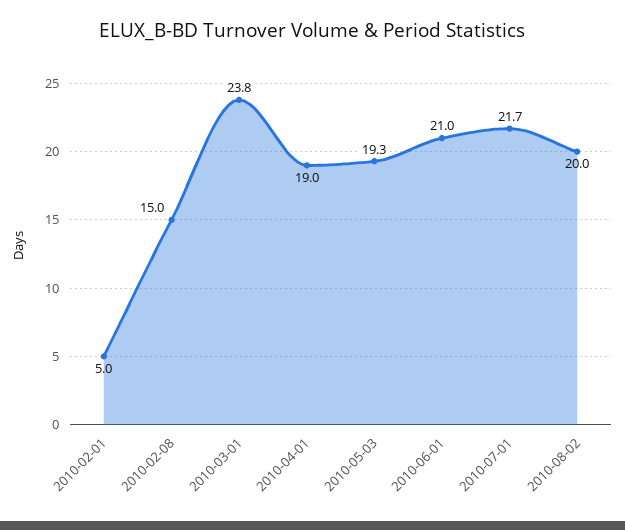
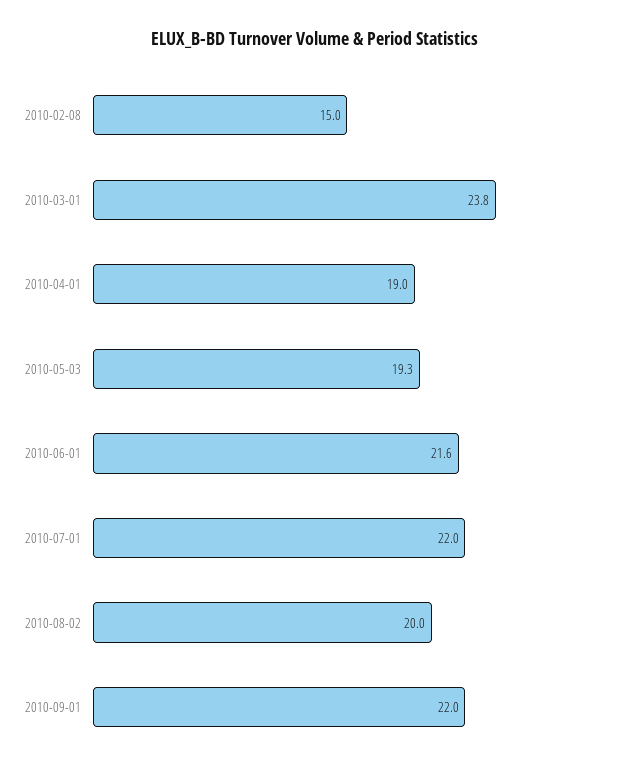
2010-02-01: 5 -> none
2010-06-01: 21 -> 21.6
2010-07-01: 21.7 -> 22
2010-09-01: none -> 22

